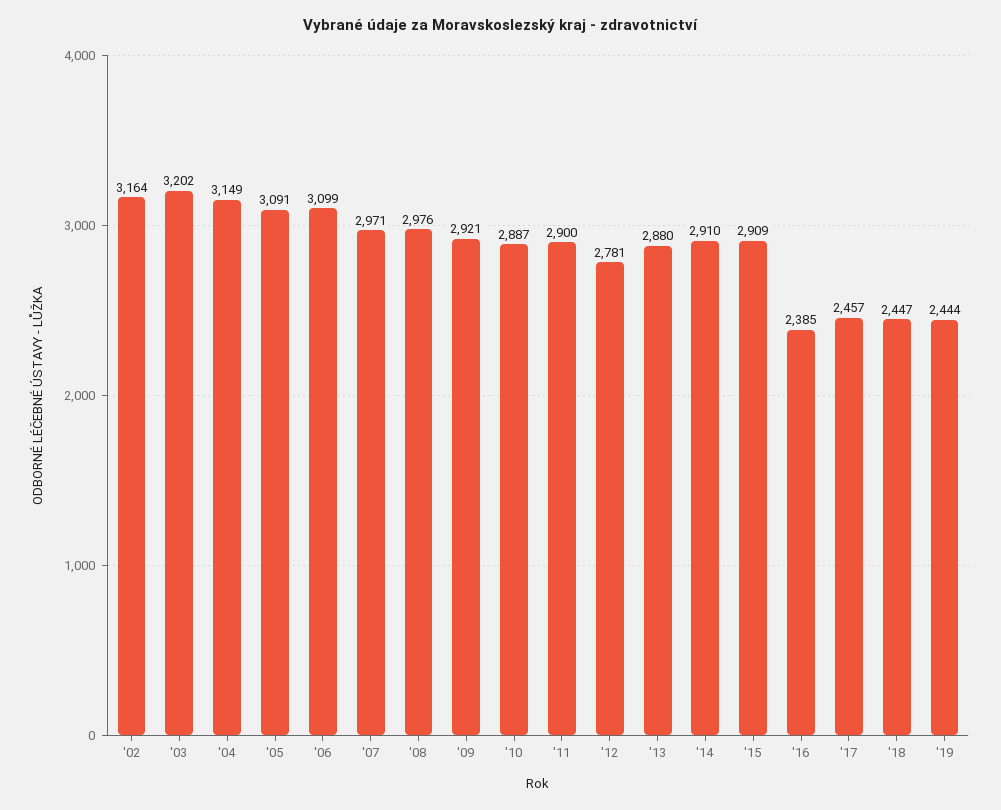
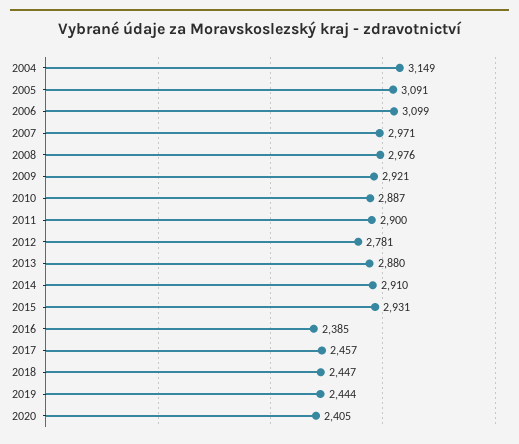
'02: 3164 -> none
'03: 3202 -> none
'15: 2909 -> 2931
2020: none -> 2405

